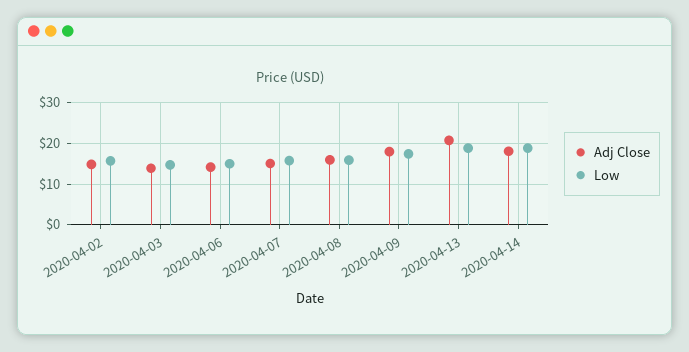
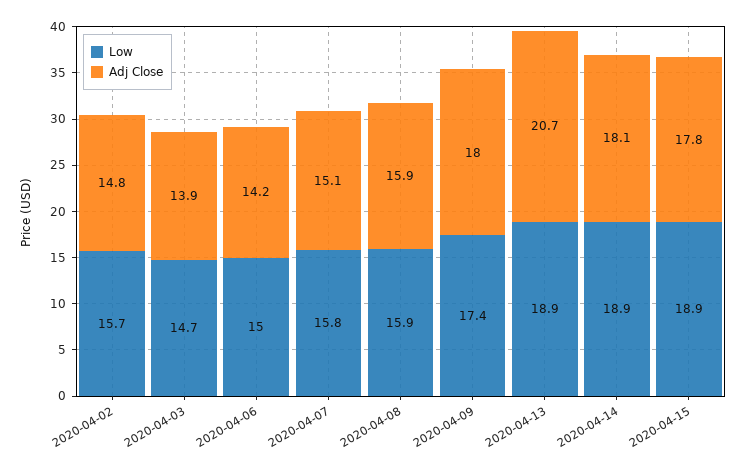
Low, 2020-04-15: none -> 18.9
Adj Close, 2020-04-15: none -> 17.8

